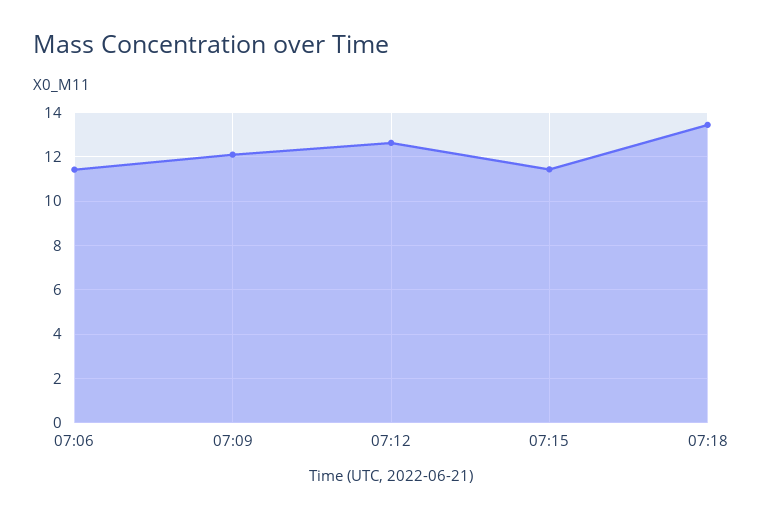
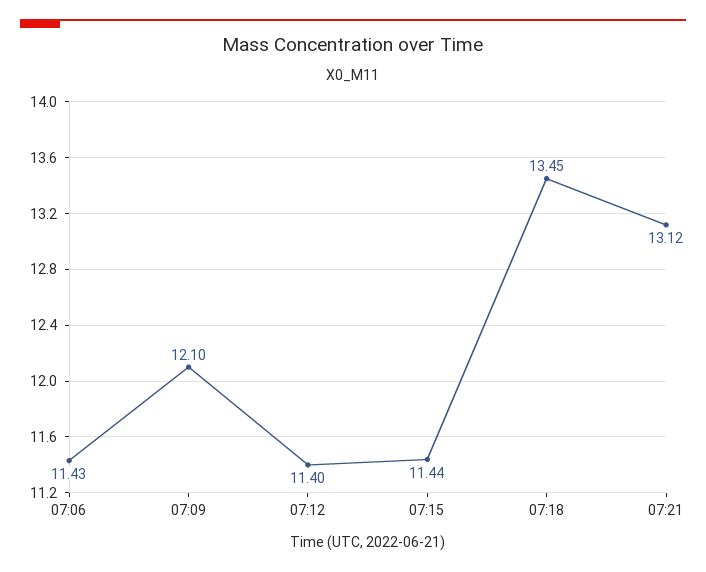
07:12: 12.5 -> 11.4
07:21: none -> 13.12

